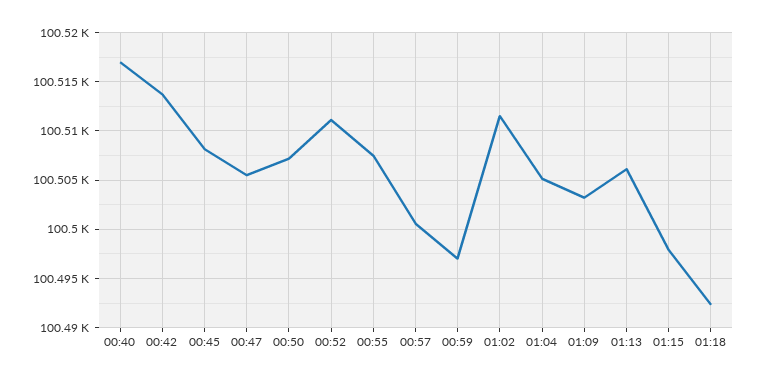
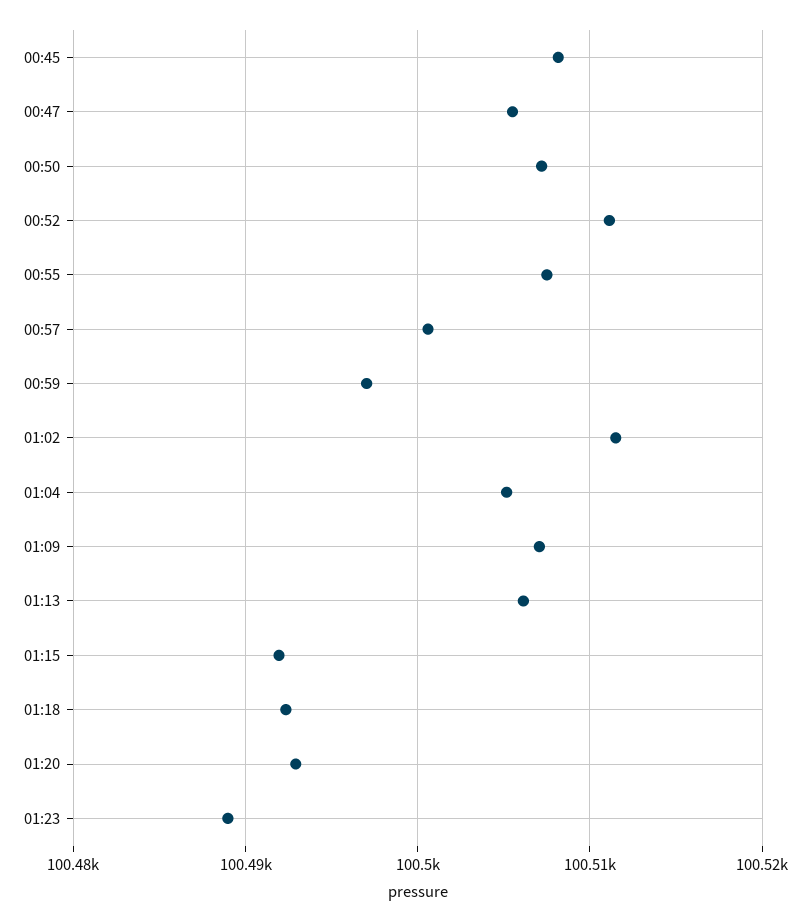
00:40: 100517 -> none
00:42: 100514 -> none
01:09: 100503 -> 100507
01:15: 100498 -> 100492
01:20: none -> 100493
01:23: none -> 100489

